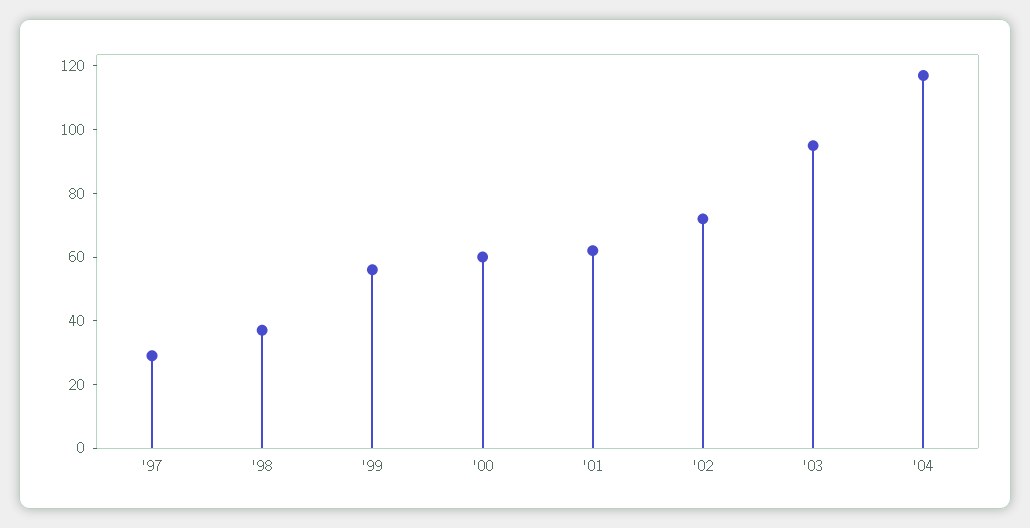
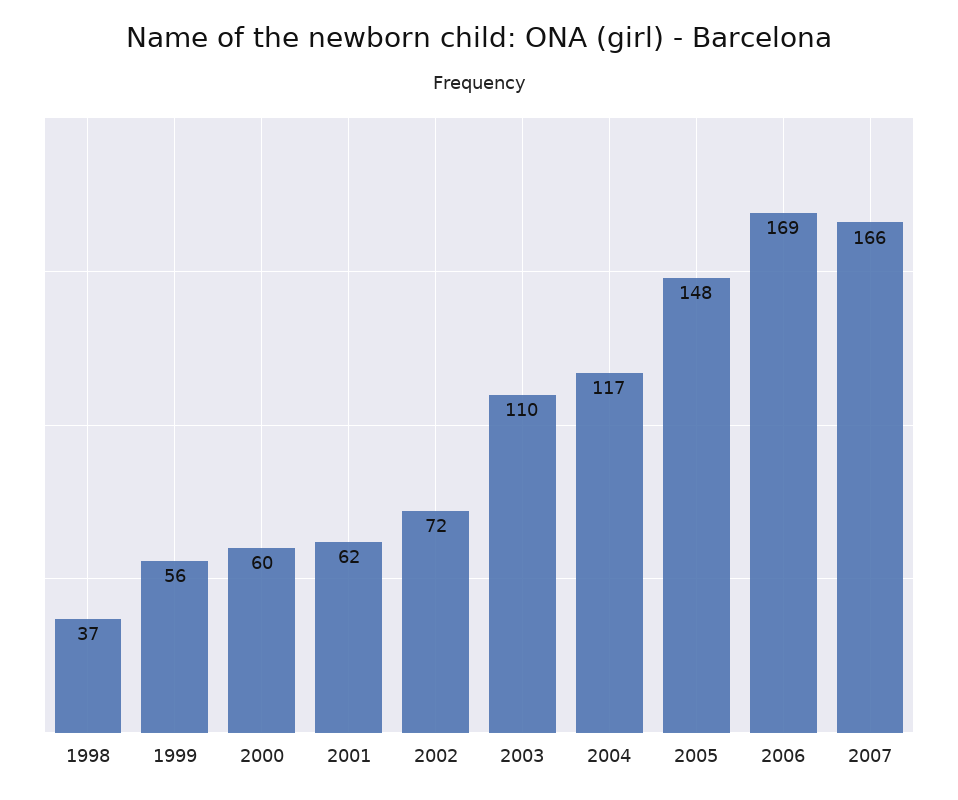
'97: 30 -> none
'03: 95 -> 110
2005: none -> 148
2006: none -> 169
2007: none -> 166

